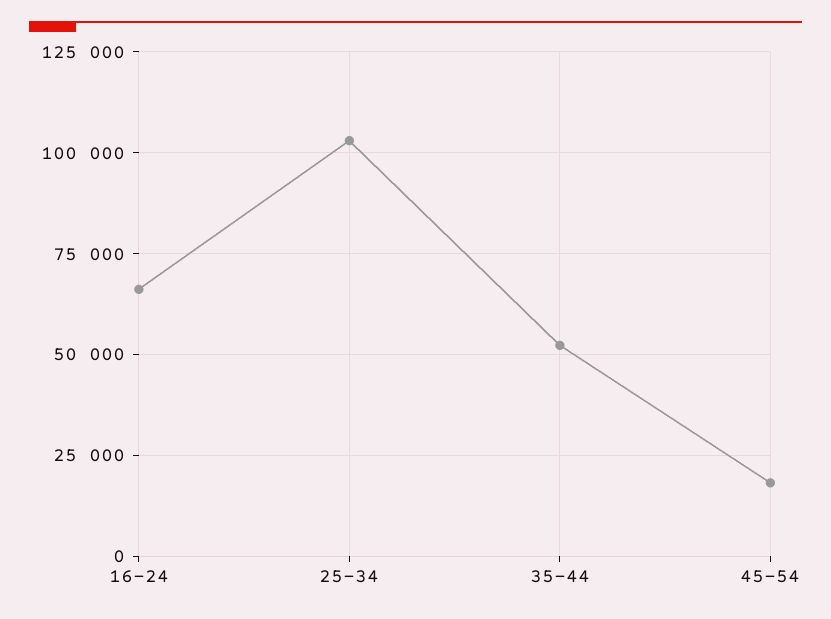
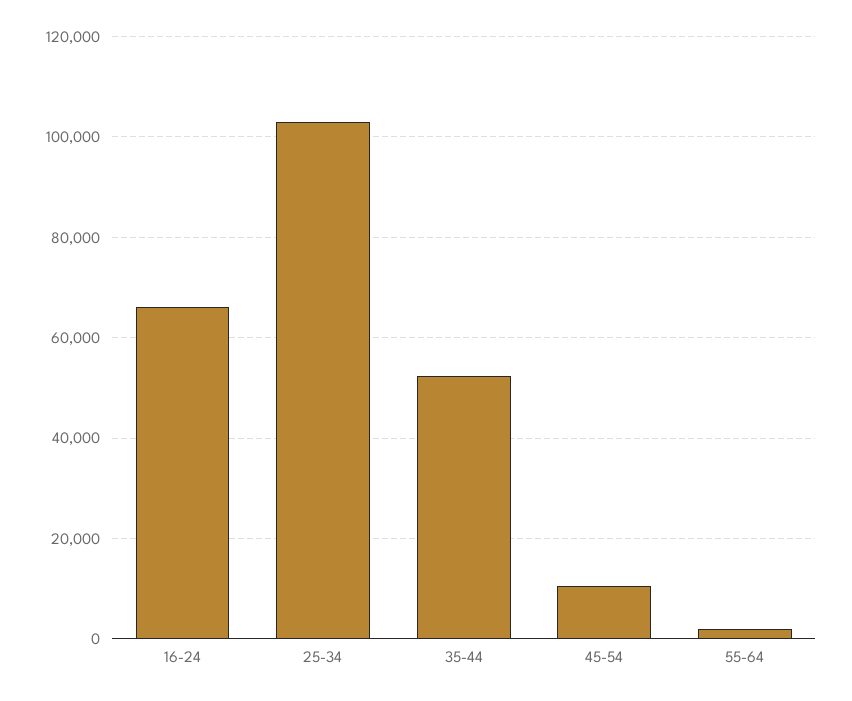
45-54: 17500 -> 10000
55-64: none -> 2000

